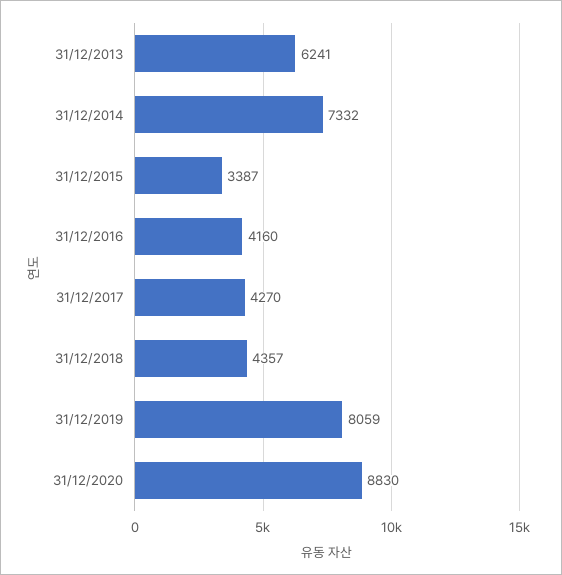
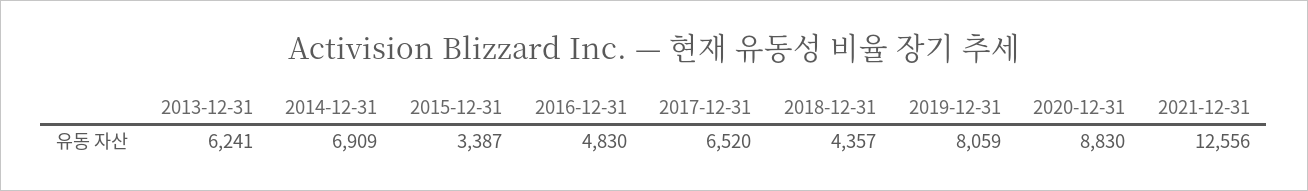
31/12/2014: 7332 -> 6909
31/12/2016: 4160 -> 4830
31/12/2017: 4270 -> 6520
2021-12-31: none -> 12556

